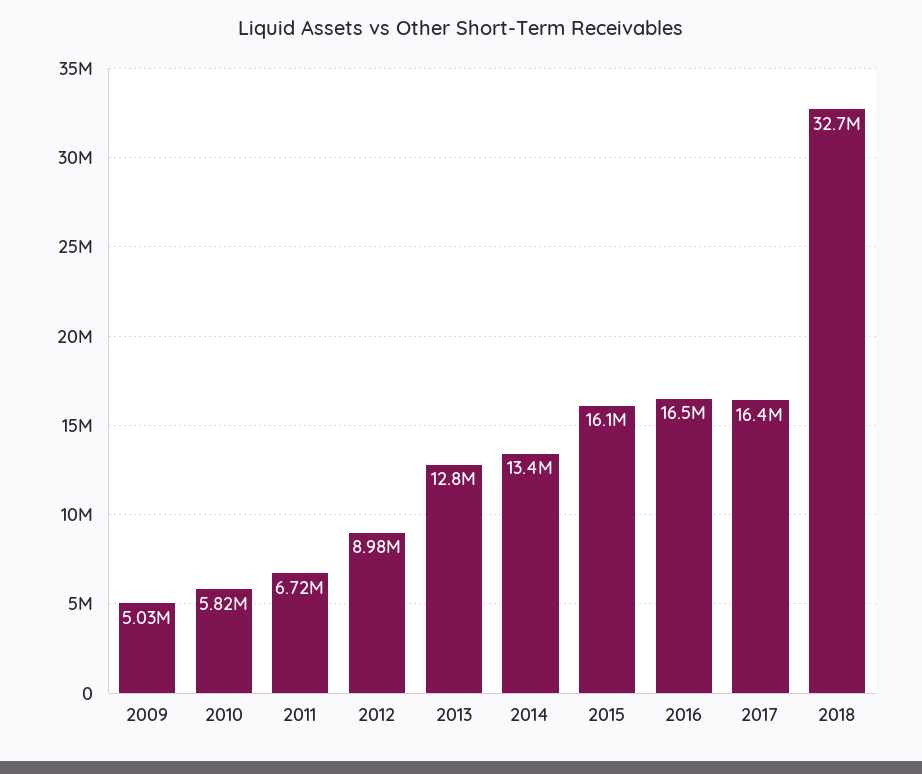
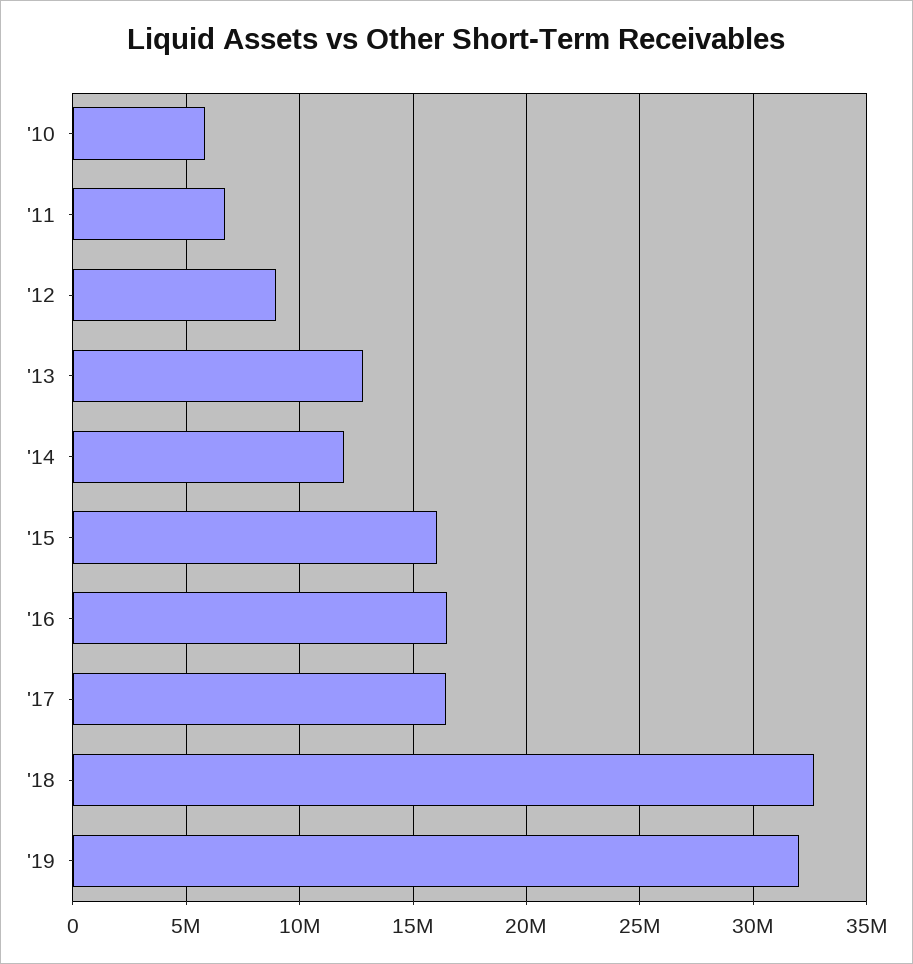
2009: 5030000 -> none
2014: 13400000 -> 12000000
'19: none -> 32000000

